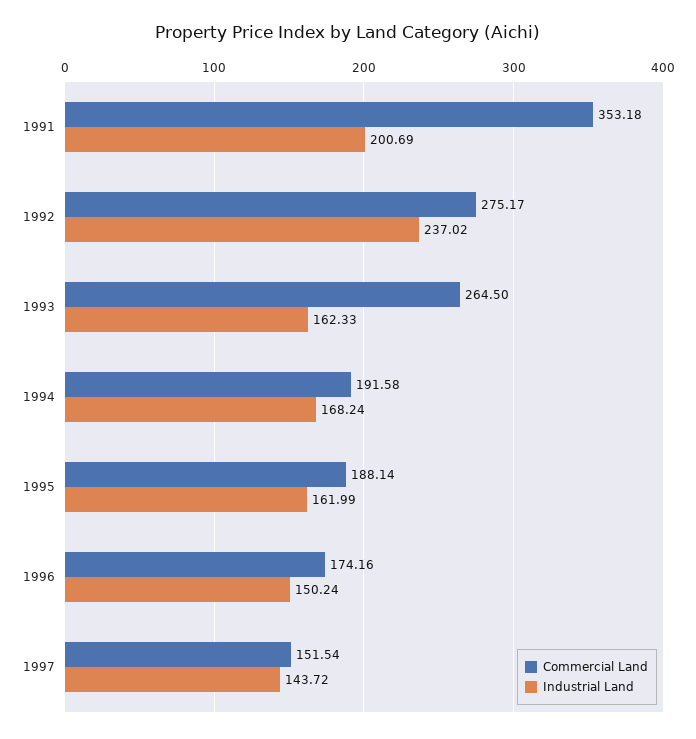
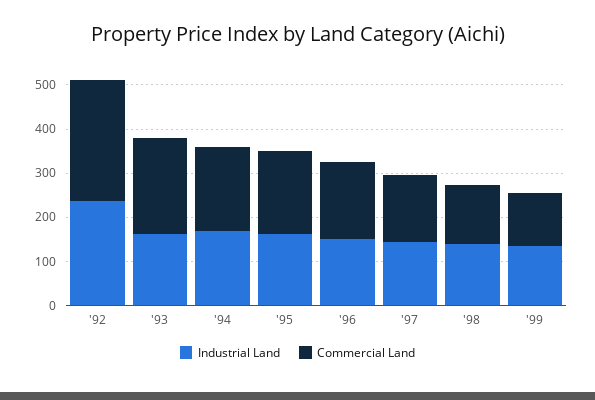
Commercial Land, 1991: 353.18 -> none
Industrial Land, 1991: 200.69 -> none
Commercial Land, 1993: 264.5 -> 220
Industrial Land, '98: none -> 140
Commercial Land, '98: none -> 140
Industrial Land, '99: none -> 140
Commercial Land, '99: none -> 120

